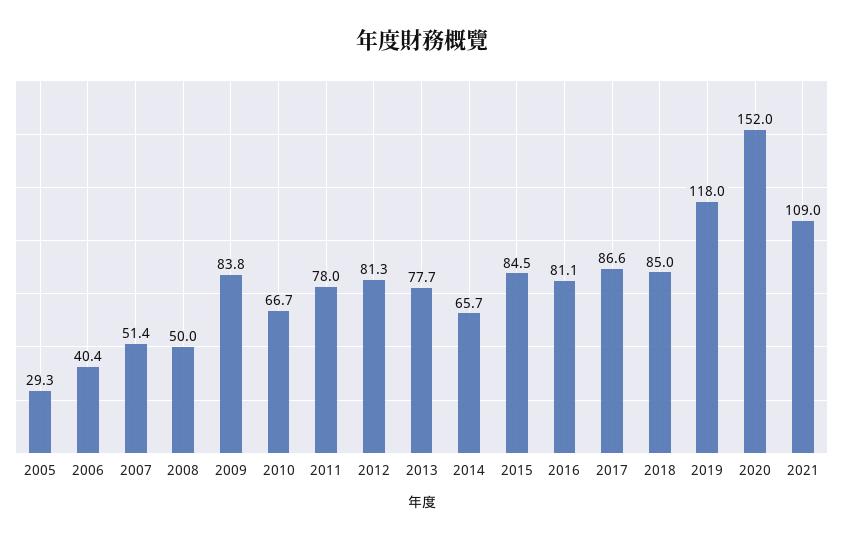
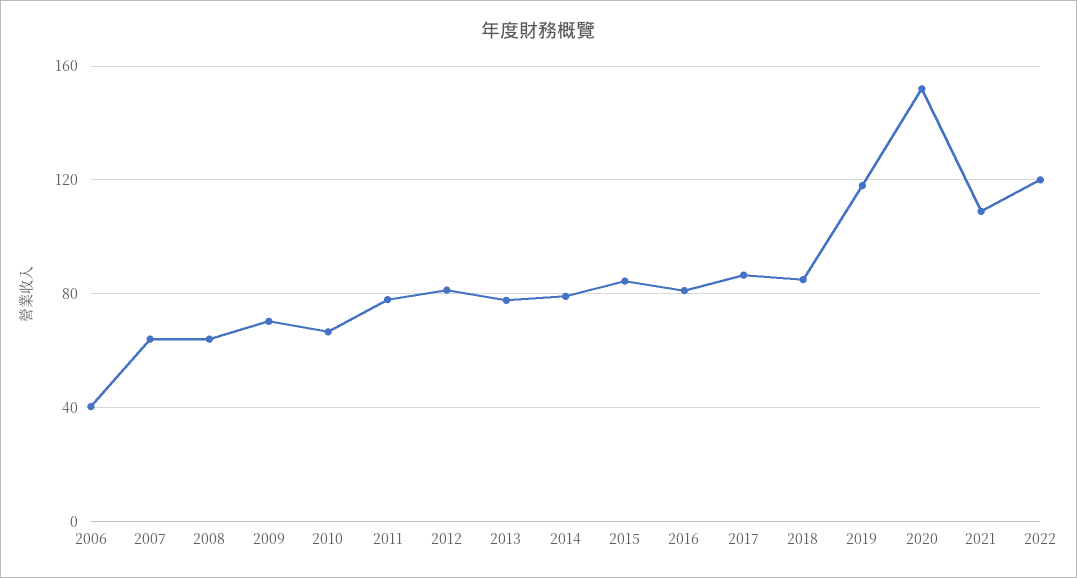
2005: 29.3 -> none
2007: 51.4 -> 65
2008: 50 -> 65
2009: 83.8 -> 70
2014: 65.7 -> 80
2022: none -> 120

